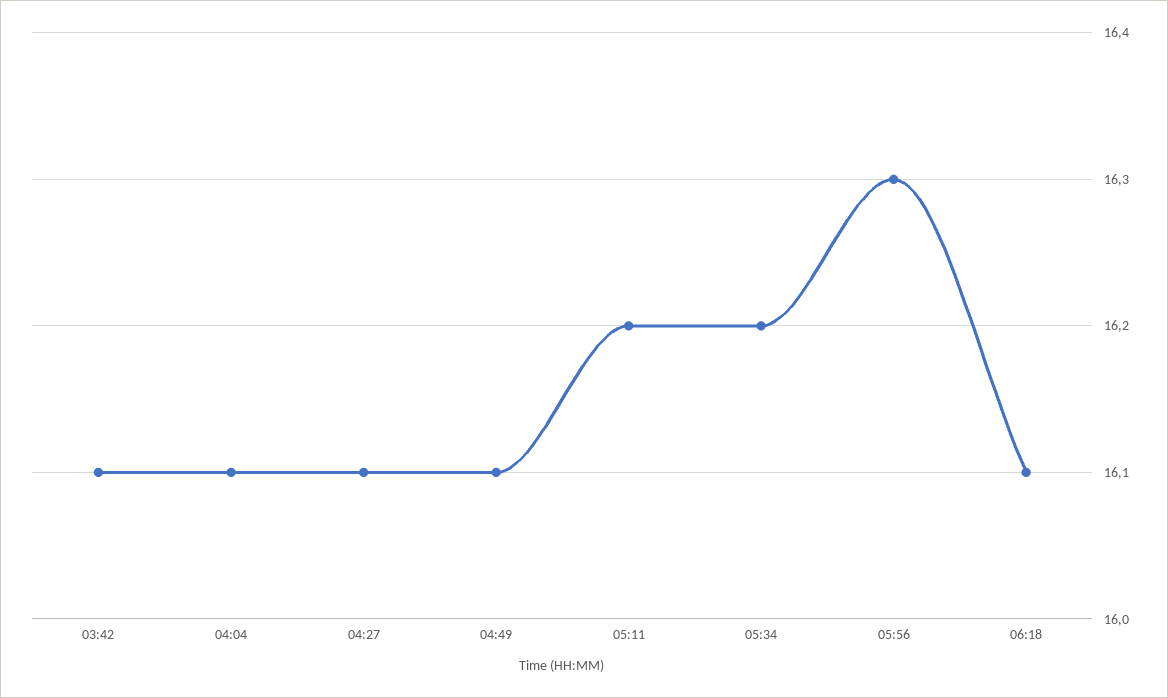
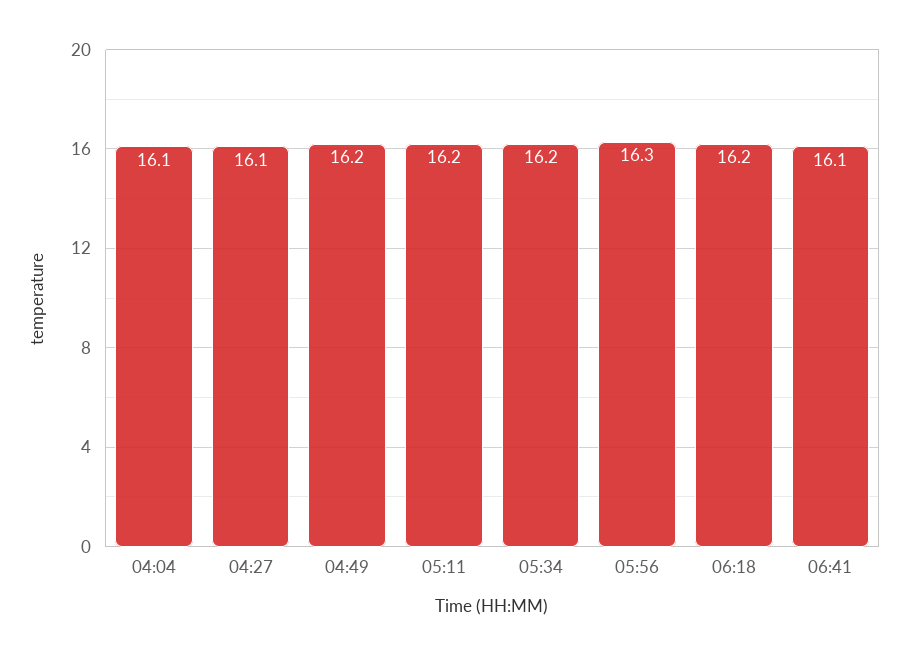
03:42: 16.1 -> none
04:49: 16.1 -> 16.2
06:18: 16.1 -> 16.2
06:41: none -> 16.1

